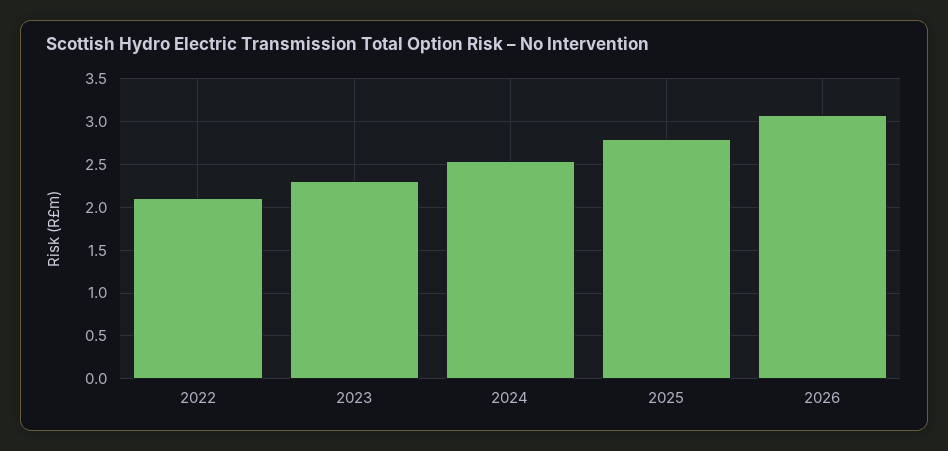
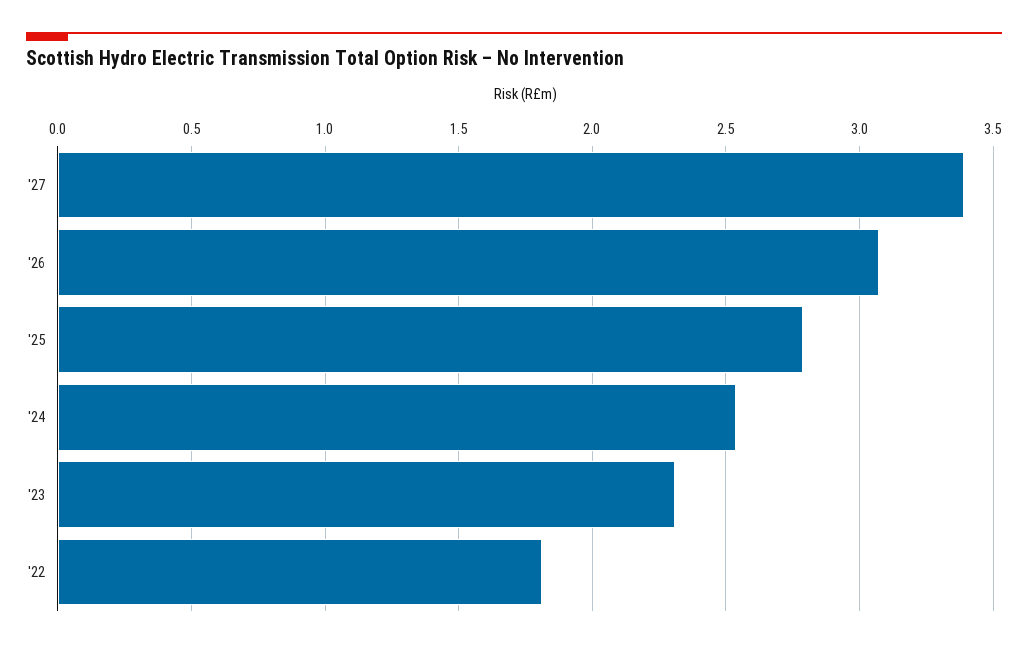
2022: 2.1 -> 1.8
'27: none -> 3.4

